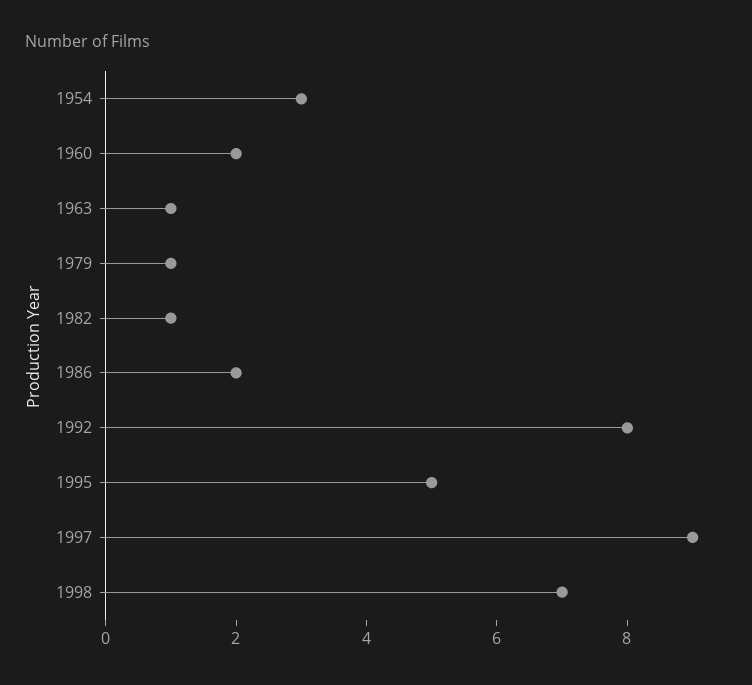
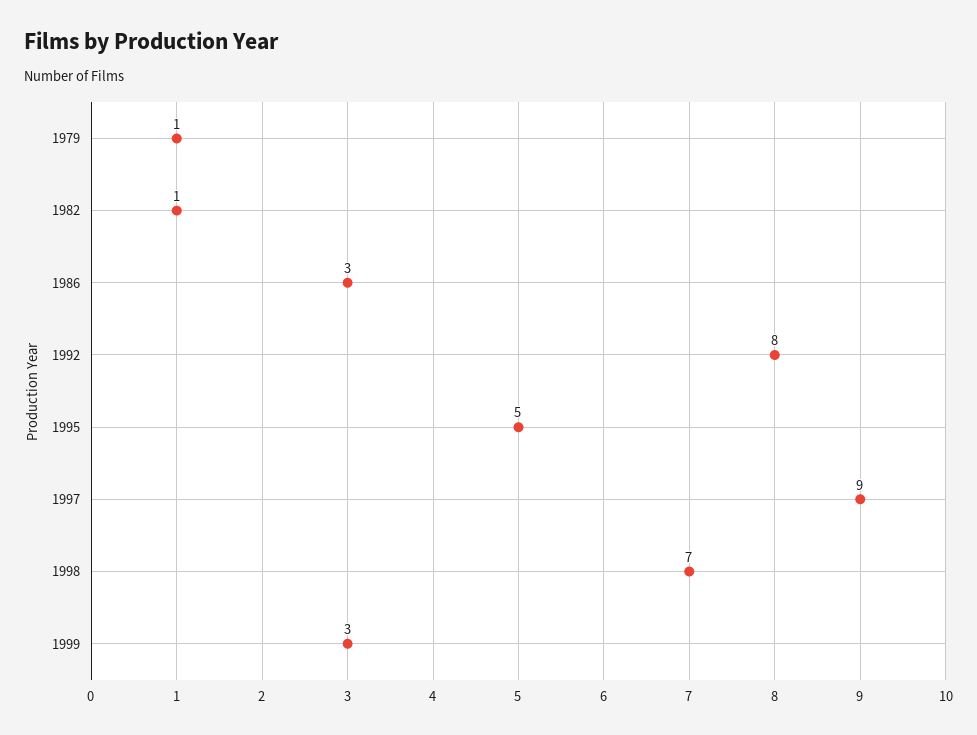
1954: 3 -> none
1960: 2 -> none
1963: 1 -> none
1986: 2 -> 3
1999: none -> 3

